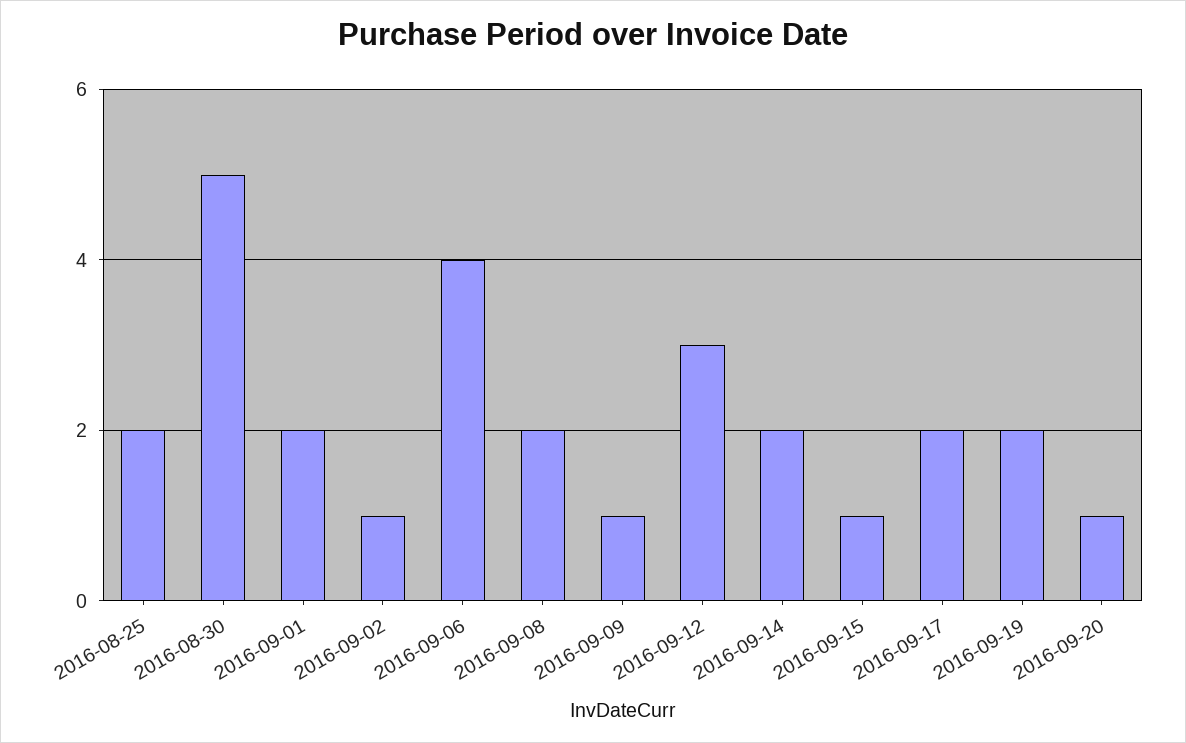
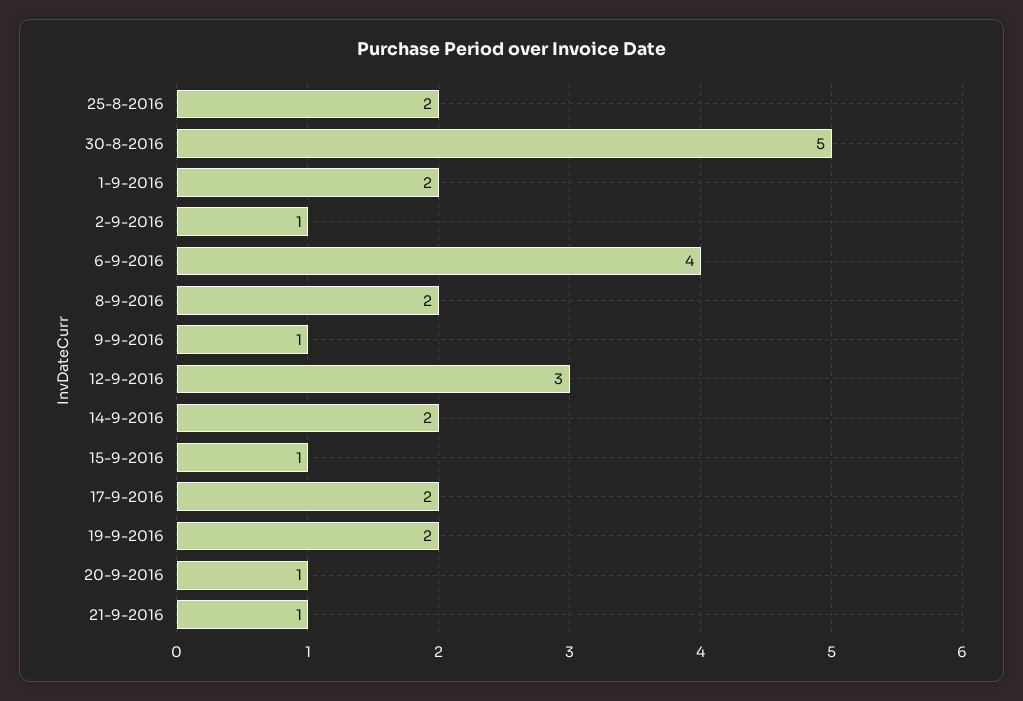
21-9-2016: none -> 1

